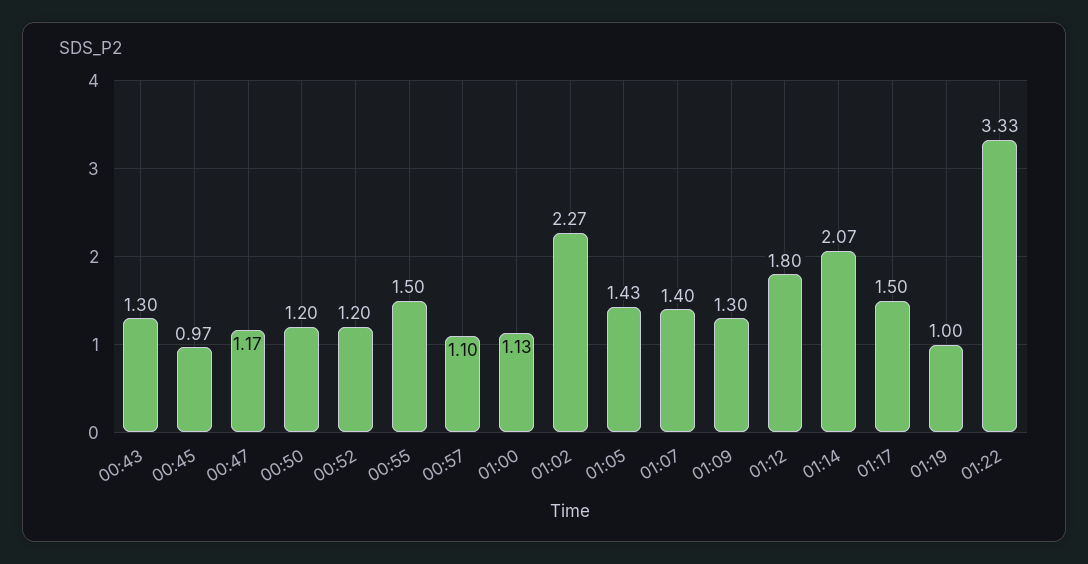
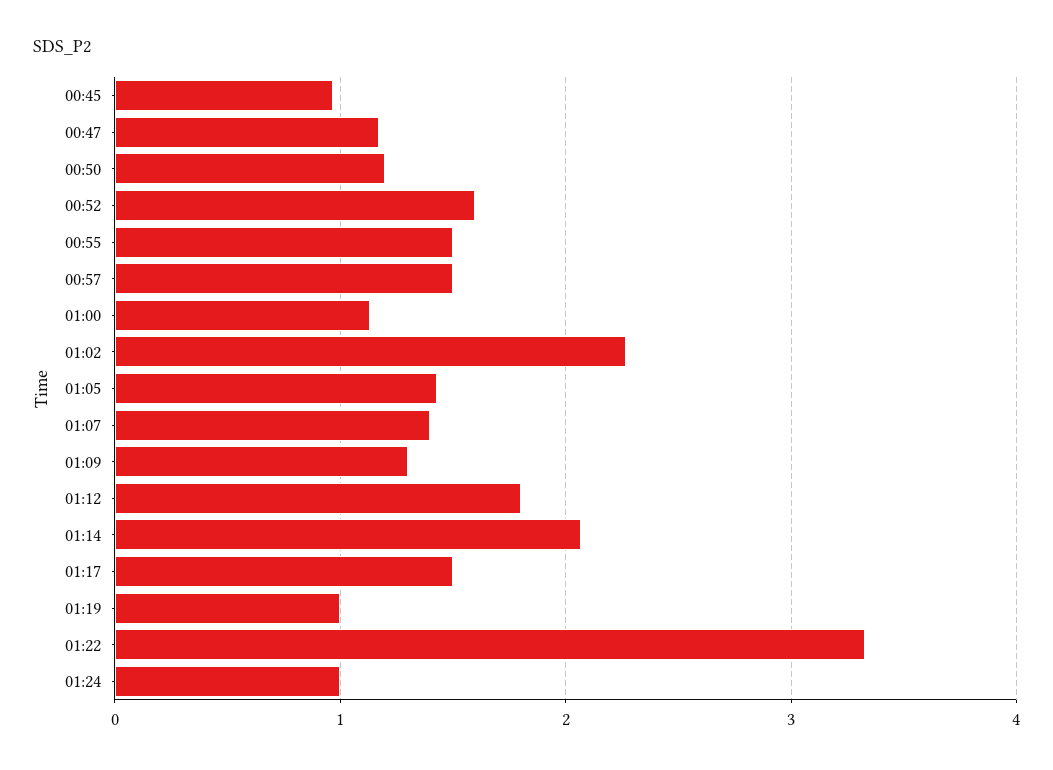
00:43: 1.3 -> none
00:52: 1.2 -> 1.6
00:57: 1.1 -> 1.5
01:24: none -> 1

